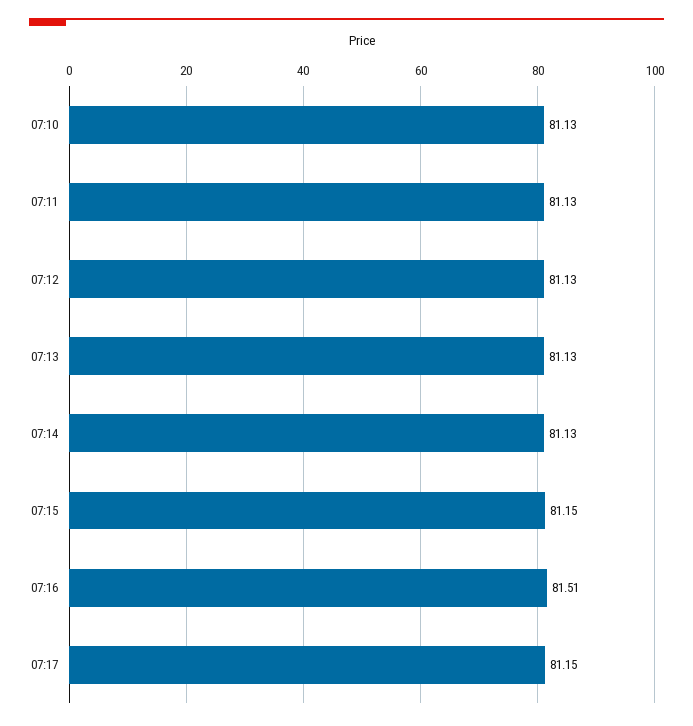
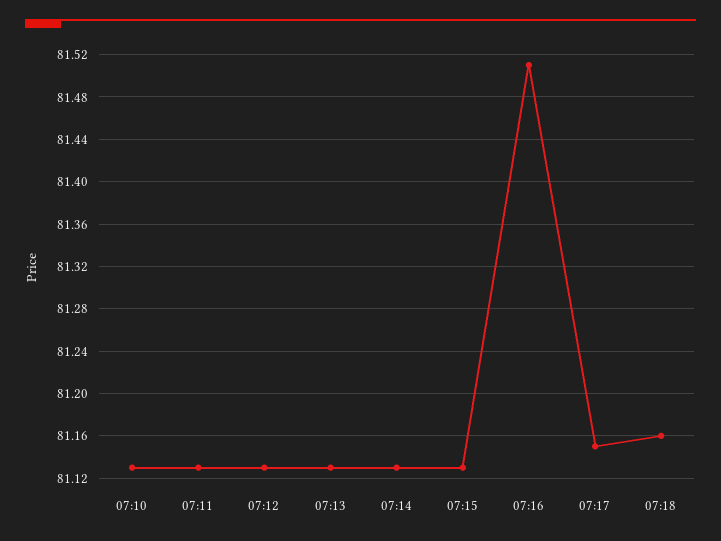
07:15: 81.15 -> 81.13
07:18: none -> 81.16

